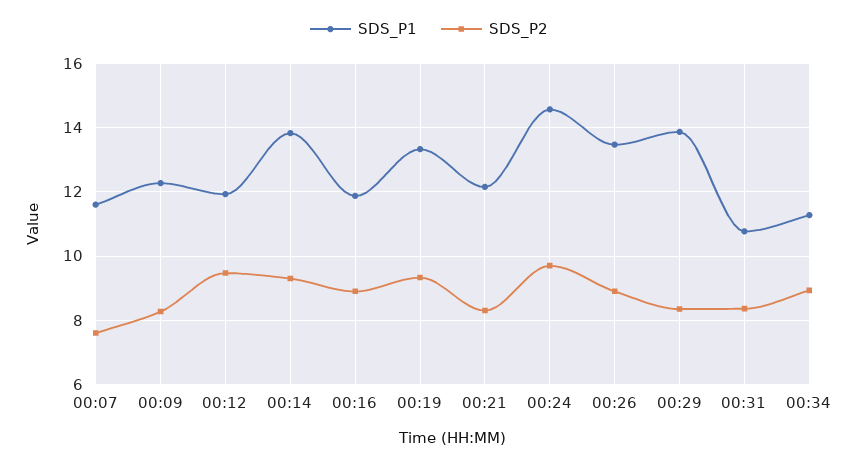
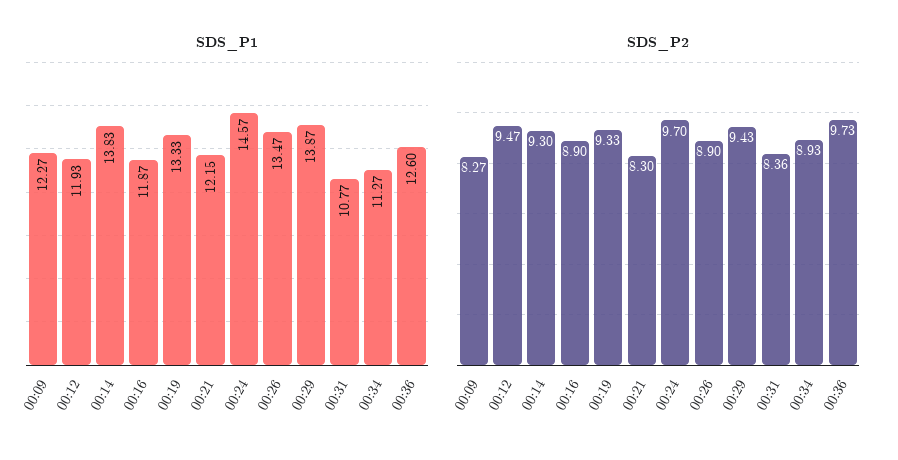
SDS_P1, 00:07: 11.6 -> none
SDS_P2, 00:07: 7.6 -> none
SDS_P2, 00:29: 8.4 -> 9.43
SDS_P1, 00:36: none -> 12.6
SDS_P2, 00:36: none -> 9.73

